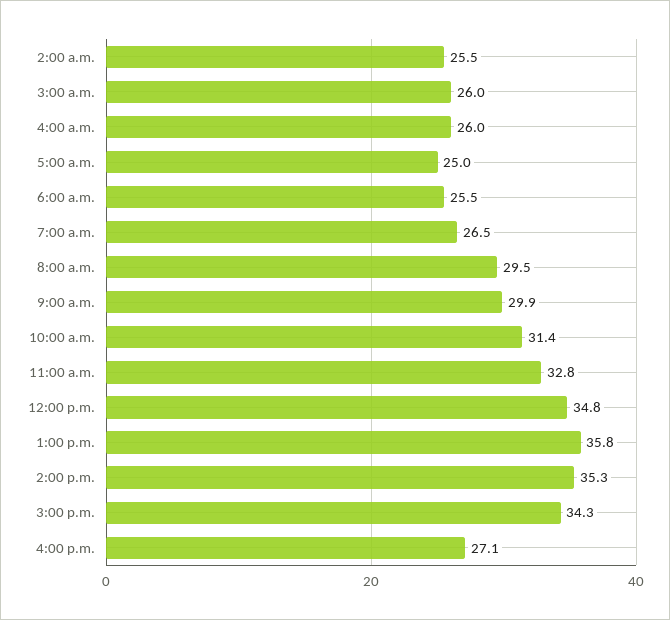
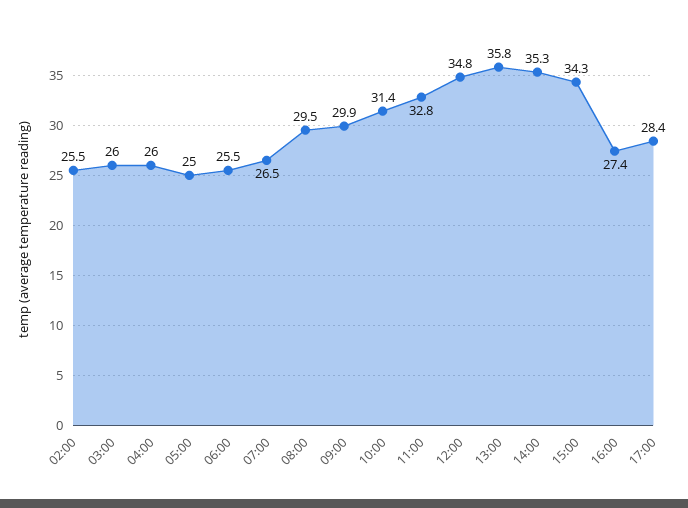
4:00 p.m.: 27.1 -> 27.4
17:00: none -> 28.4

